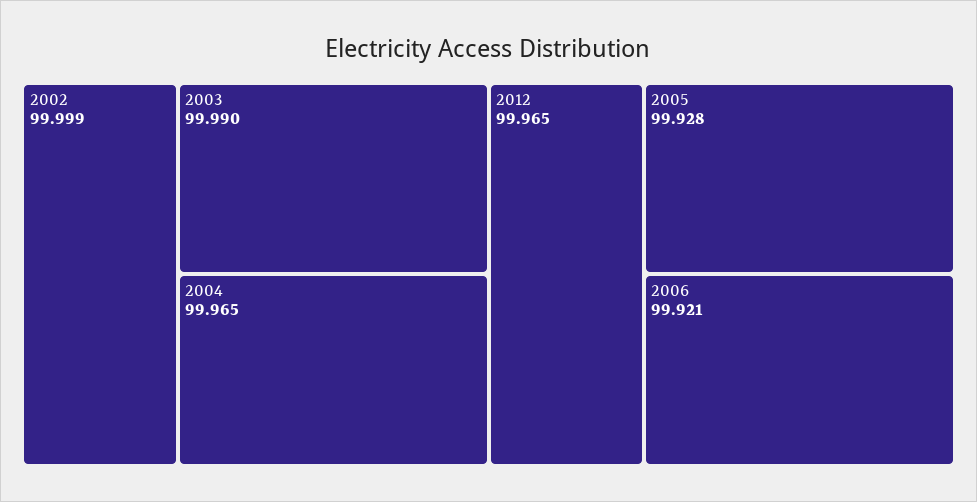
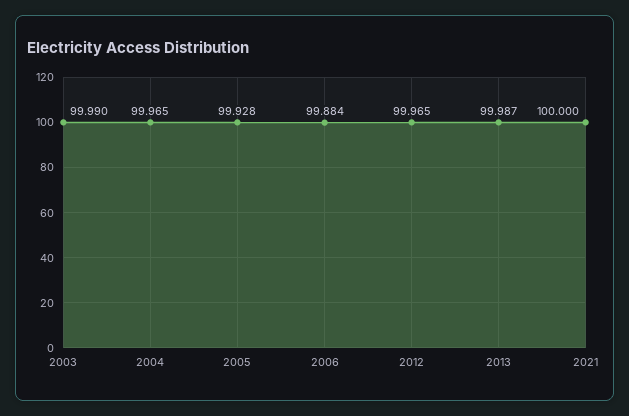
2002: 99.999 -> none
2006: 99.921 -> 99.884
2013: none -> 99.987
2021: none -> 100

